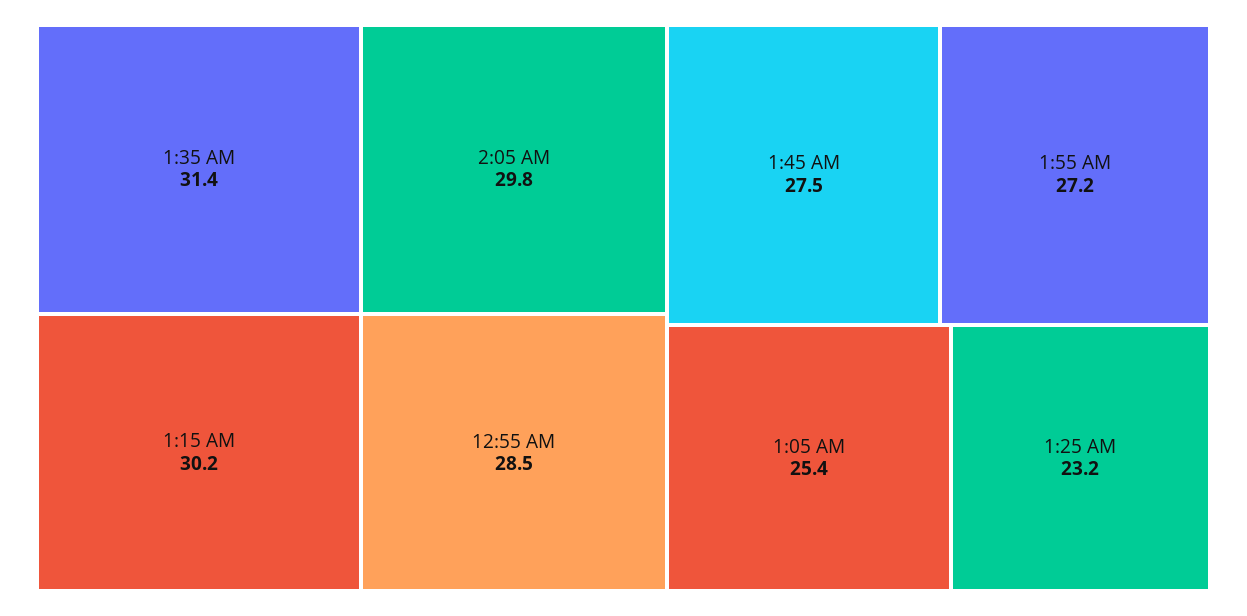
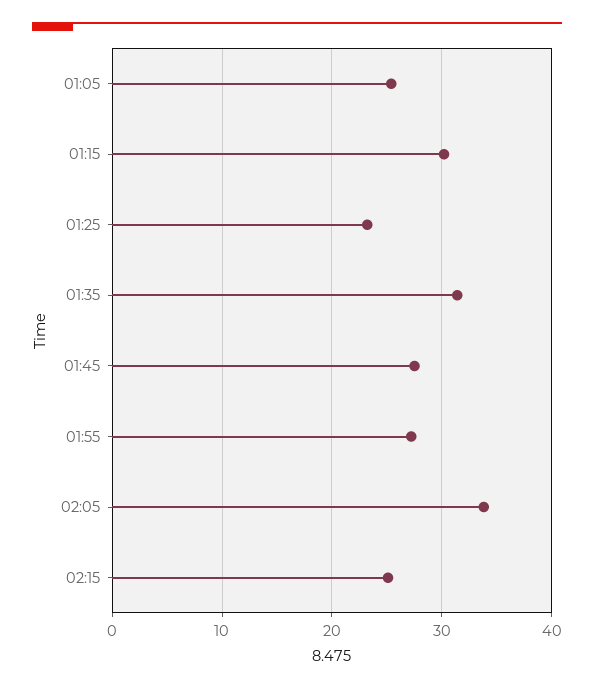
2:05 AM: 29.8 -> 34
12:55 AM: 28.5 -> none
02:15: none -> 25

